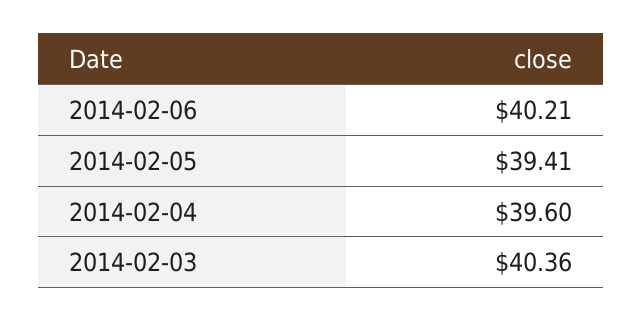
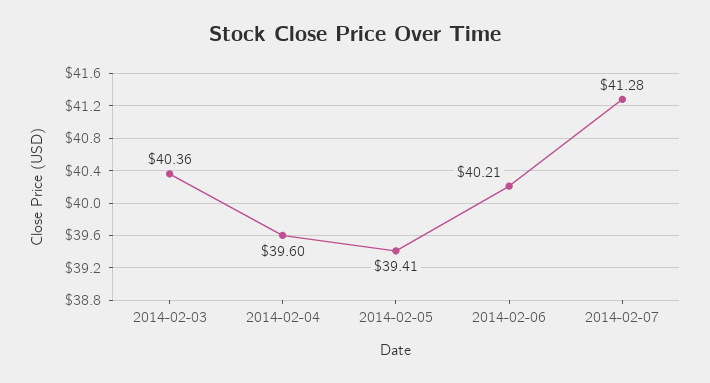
2014-02-07: none -> 41.28

